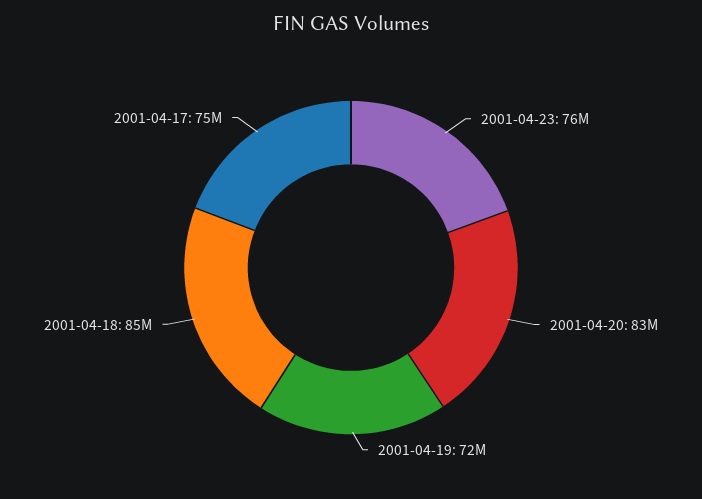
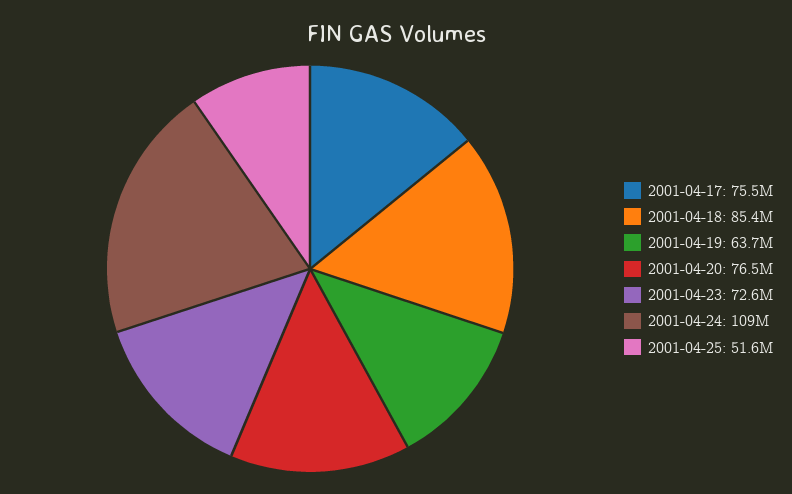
2001-04-23: 76000000 -> 72600000
2001-04-20: 83000000 -> 76500000
2001-04-19: 72000000 -> 63700000
2001-04-24: none -> 109000000
2001-04-25: none -> 51600000

